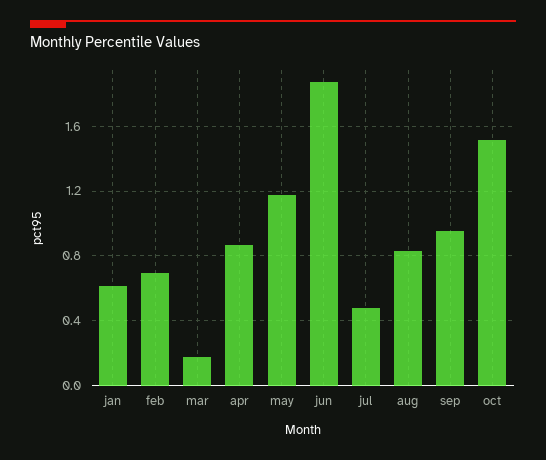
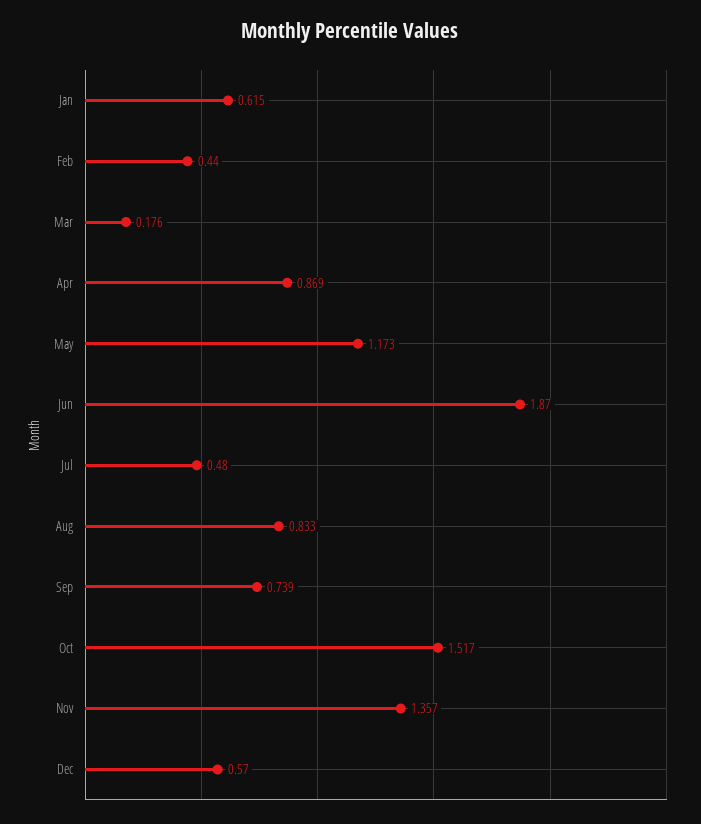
feb: 0.7 -> 0.44
sep: 0.95 -> 0.739
Nov: none -> 1.357
Dec: none -> 0.57

